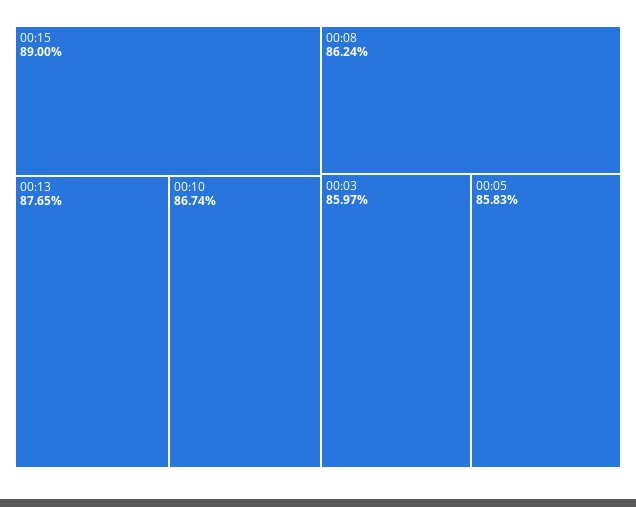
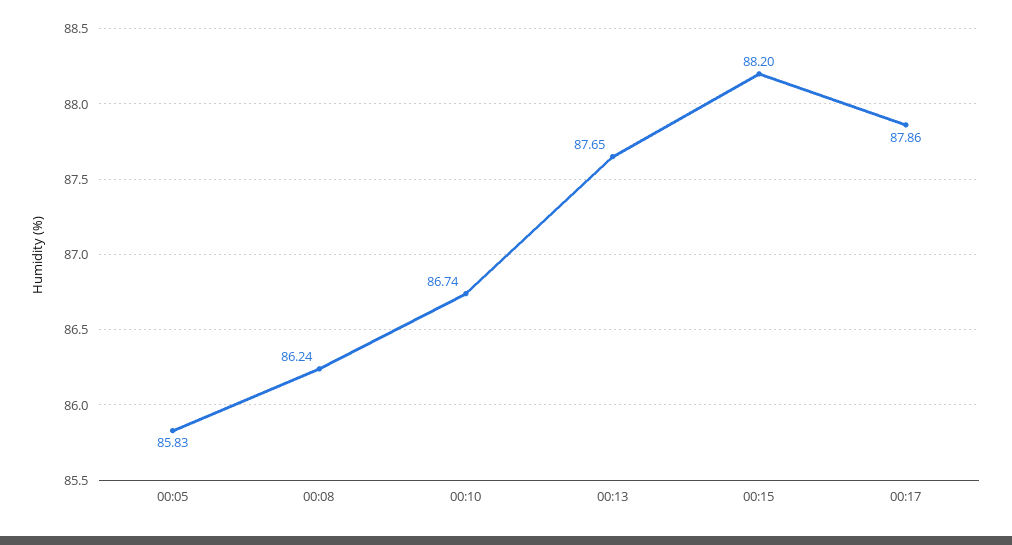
00:15: 89 -> 88.2
00:03: 85.97 -> none
00:17: none -> 87.86

